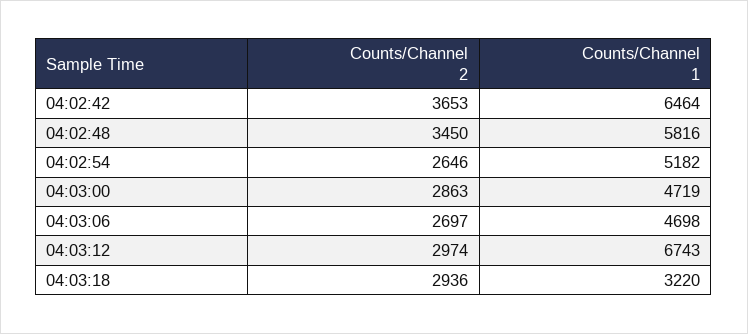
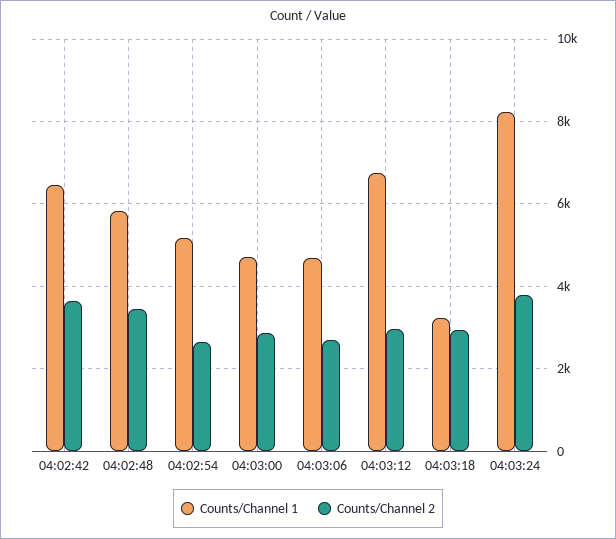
Counts/Channel 1, 04:03:24: none -> 8200
Counts/Channel 2, 04:03:24: none -> 3800

